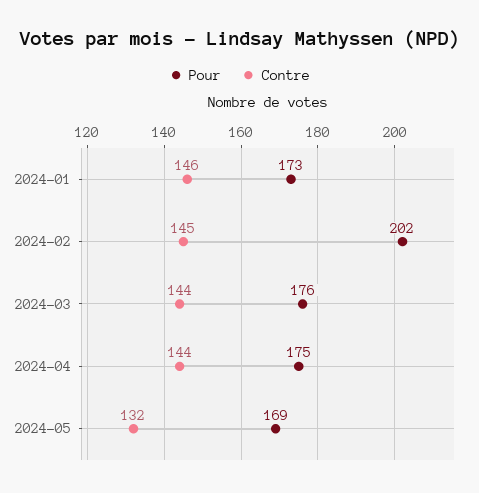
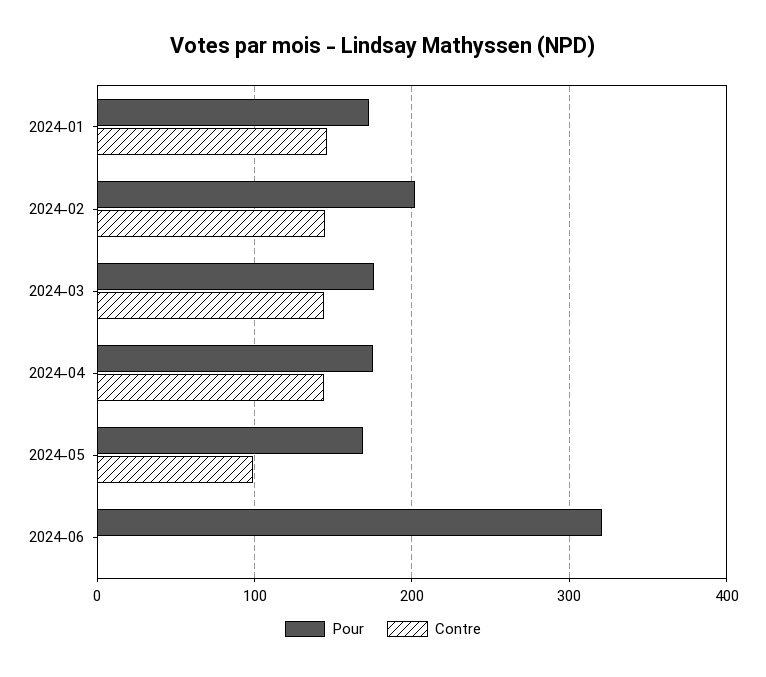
Contre, 2024-05: 132 -> 100
Pour, 2024-06: none -> 320
Contre, 2024-06: none -> 0

